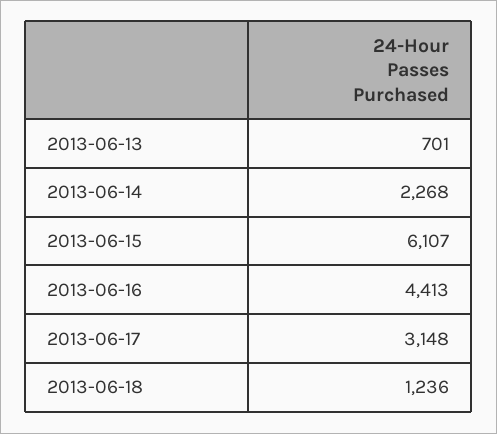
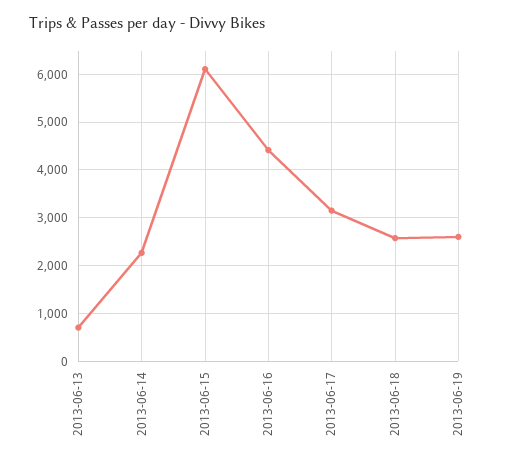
2013-06-18: 1236 -> 2600
2013-06-19: none -> 2600

